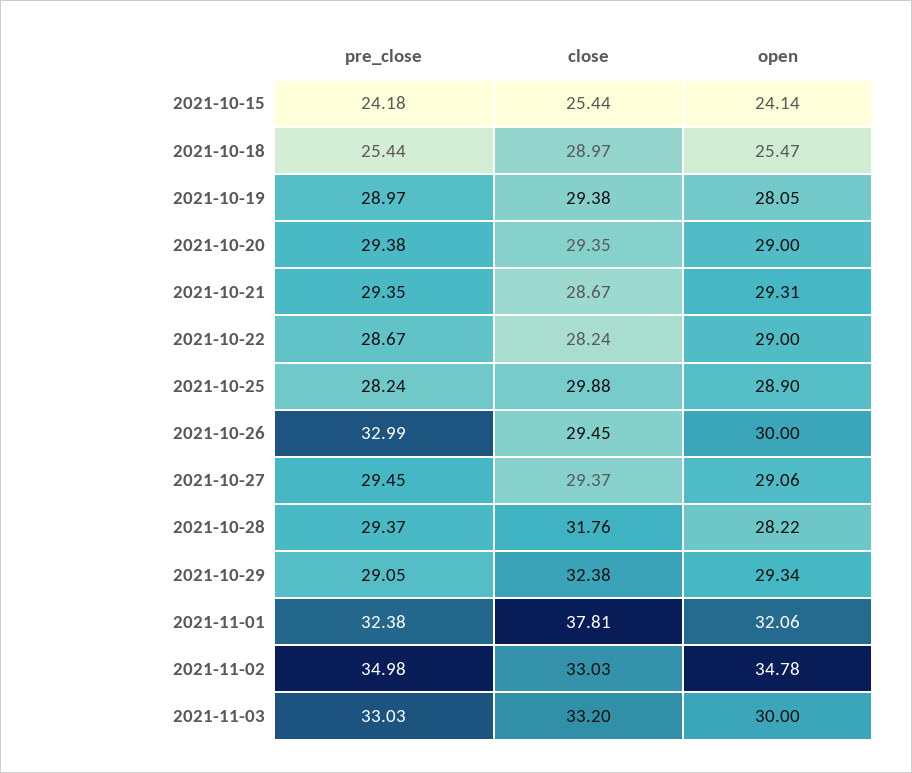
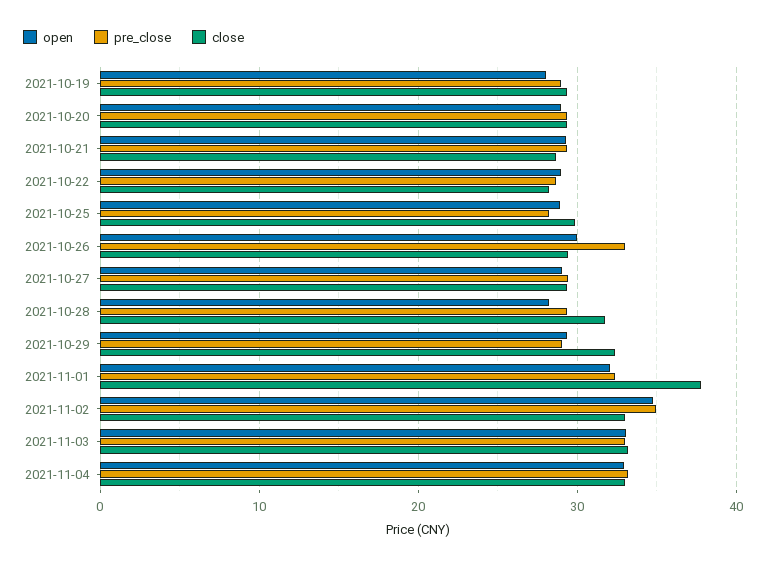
pre_close, 2021-10-15: 24.18 -> none
close, 2021-10-15: 25.44 -> none
open, 2021-10-15: 24.14 -> none
pre_close, 2021-10-18: 25.44 -> none
close, 2021-10-18: 28.97 -> none
open, 2021-10-18: 25.47 -> none
open, 2021-11-03: 30 -> 33
open, 2021-11-04: none -> 33
pre_close, 2021-11-04: none -> 33
close, 2021-11-04: none -> 33

